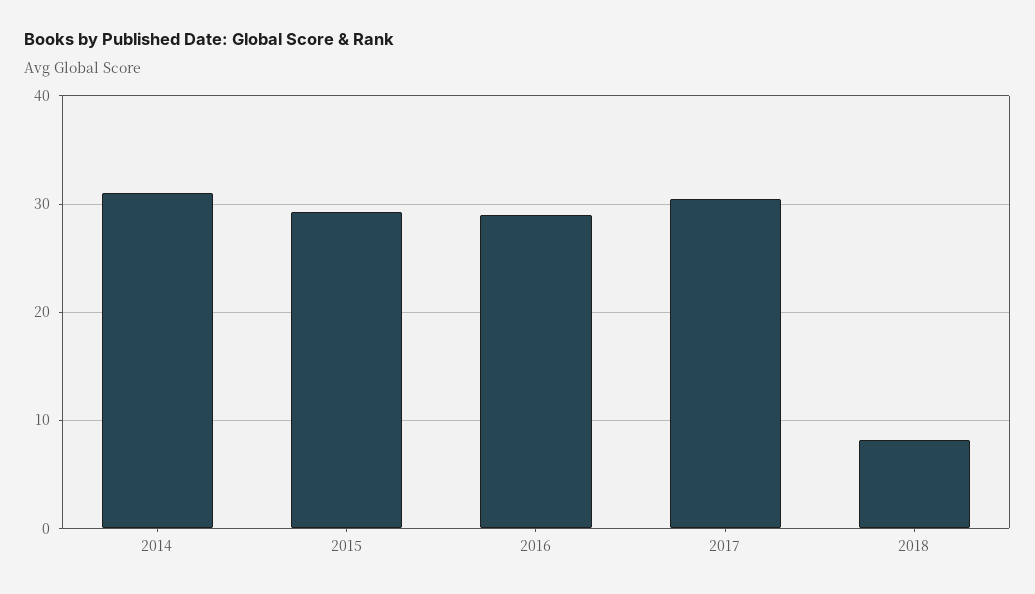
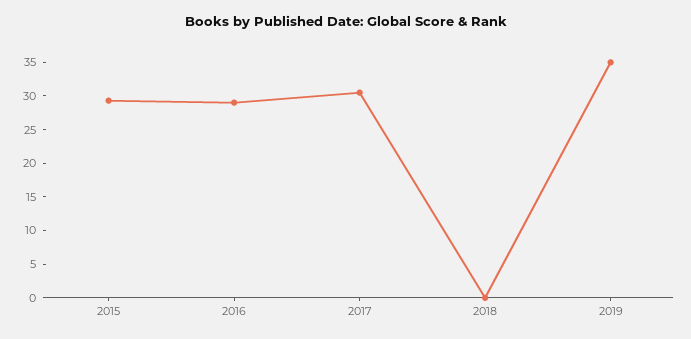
2014: 31 -> none
2018: 8 -> 0
2019: none -> 35

